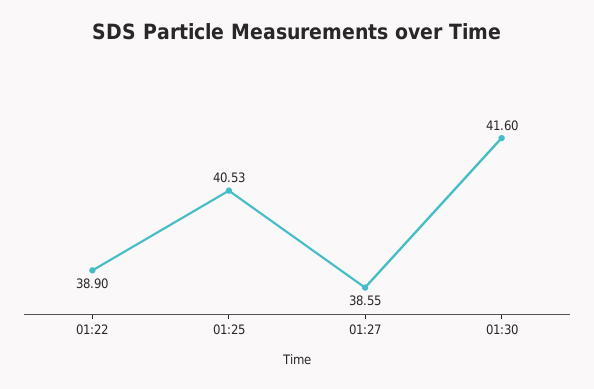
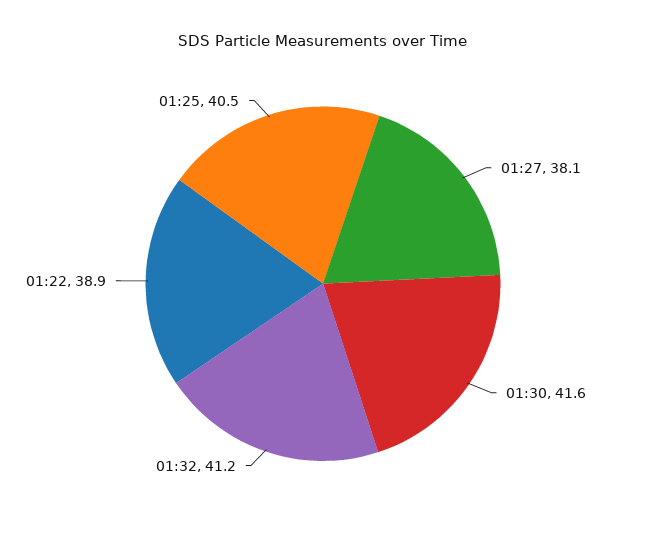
01:27: 38.55 -> 38.1
01:32: none -> 41.2

